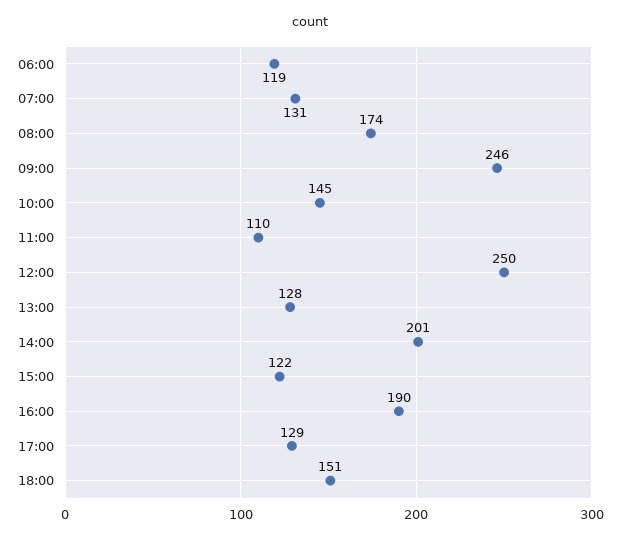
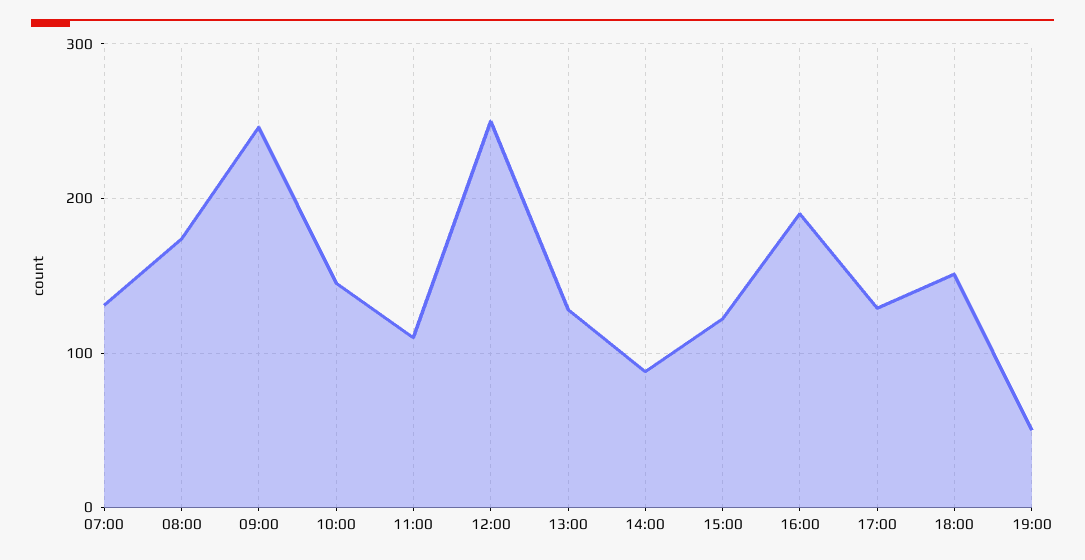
06:00: 119 -> none
14:00: 201 -> 90
19:00: none -> 50

